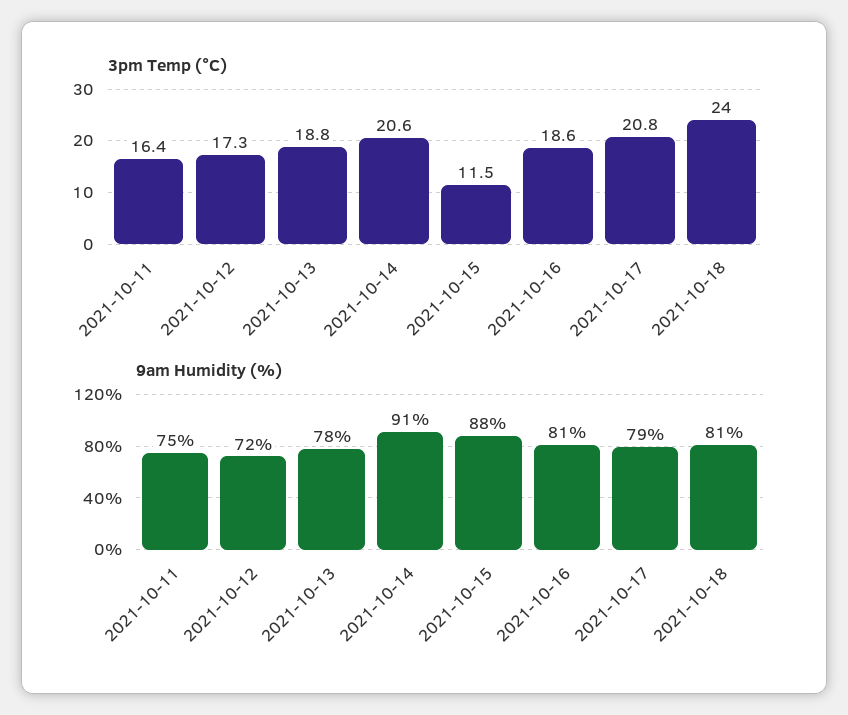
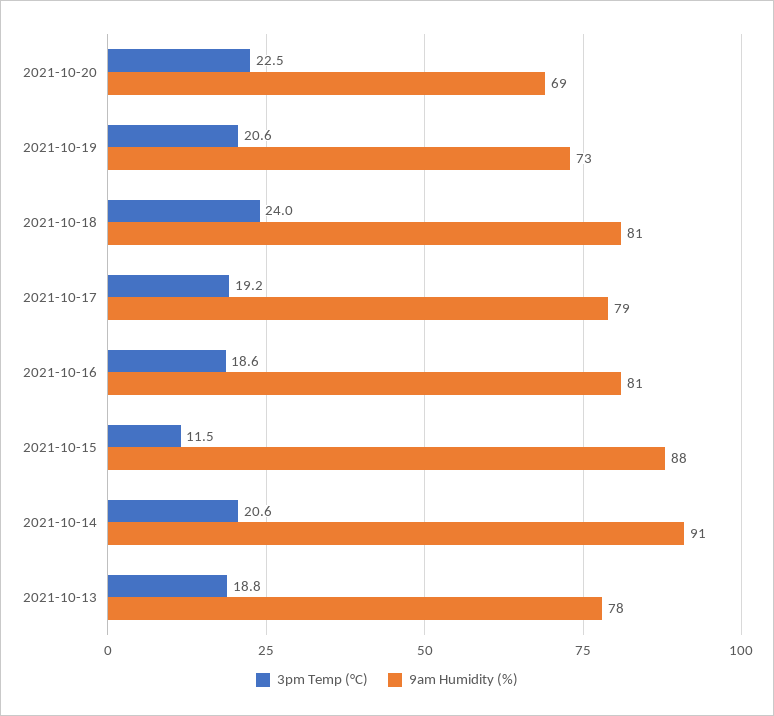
3pm Temp (°C), 2021-10-11: 16.4 -> none
3pm Temp (°C), 2021-10-12: 17.3 -> none
3pm Temp (°C), 2021-10-17: 20.8 -> 19.2
9am Humidity (%), 2021-10-11: 75 -> none
9am Humidity (%), 2021-10-12: 72 -> none
3pm Temp (°C), 2021-10-20: none -> 22.5
9am Humidity (%), 2021-10-20: none -> 69
3pm Temp (°C), 2021-10-19: none -> 20.6
9am Humidity (%), 2021-10-19: none -> 73

